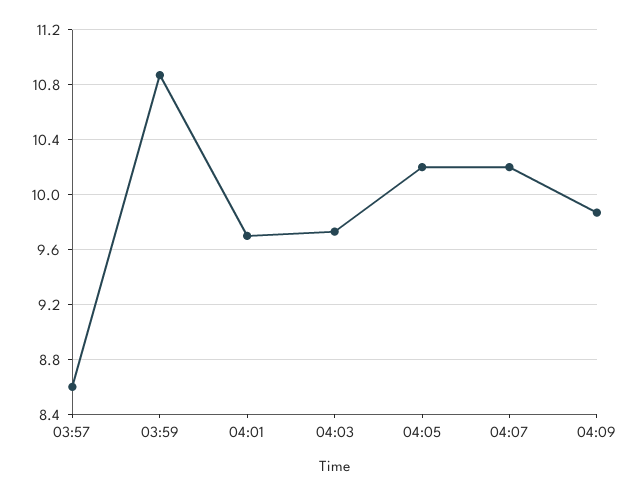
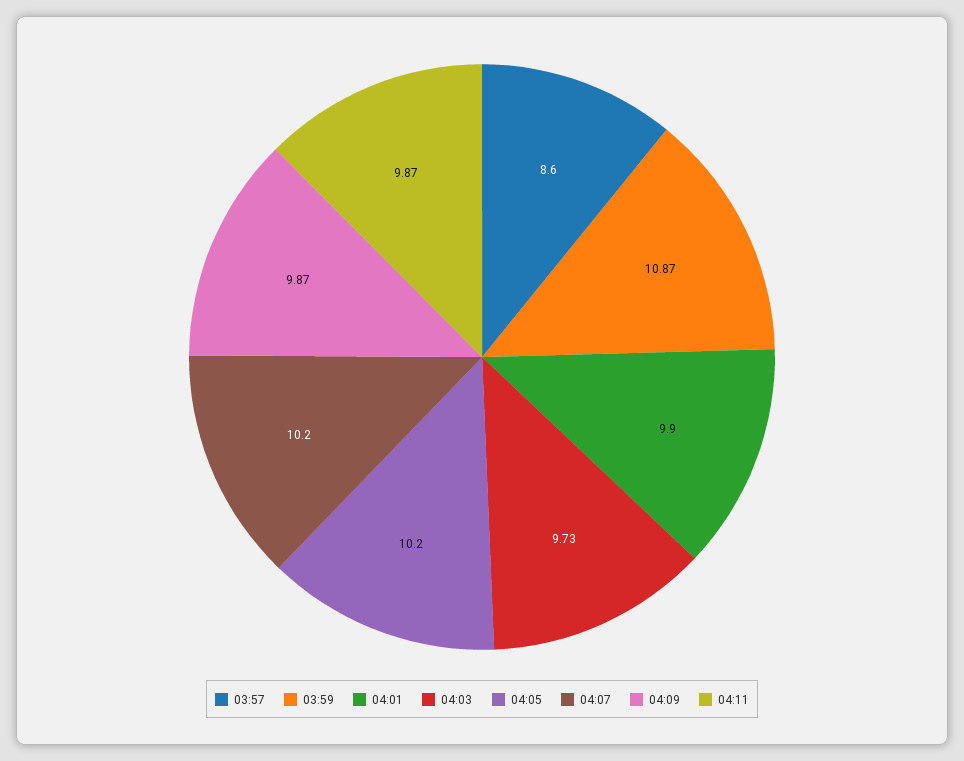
04:01: 9.7 -> 9.9
04:11: none -> 9.87

